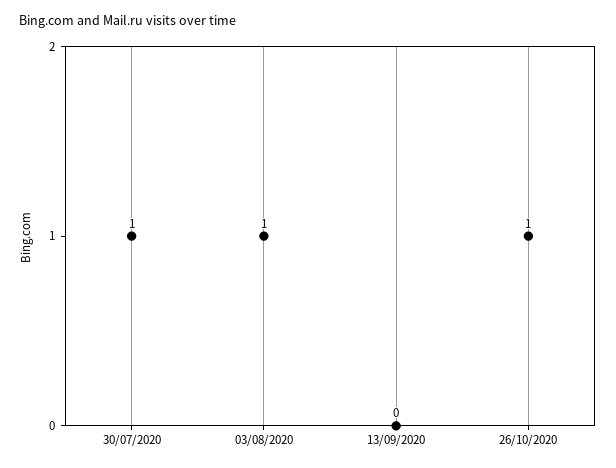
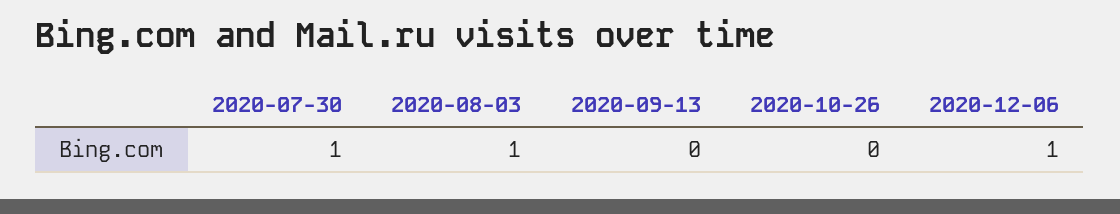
26/10/2020: 1 -> 0
2020-12-06: none -> 1

